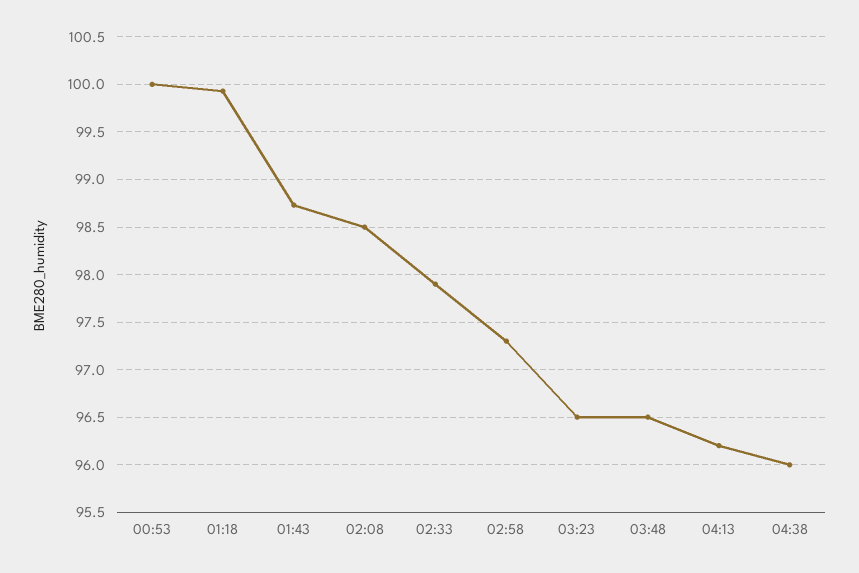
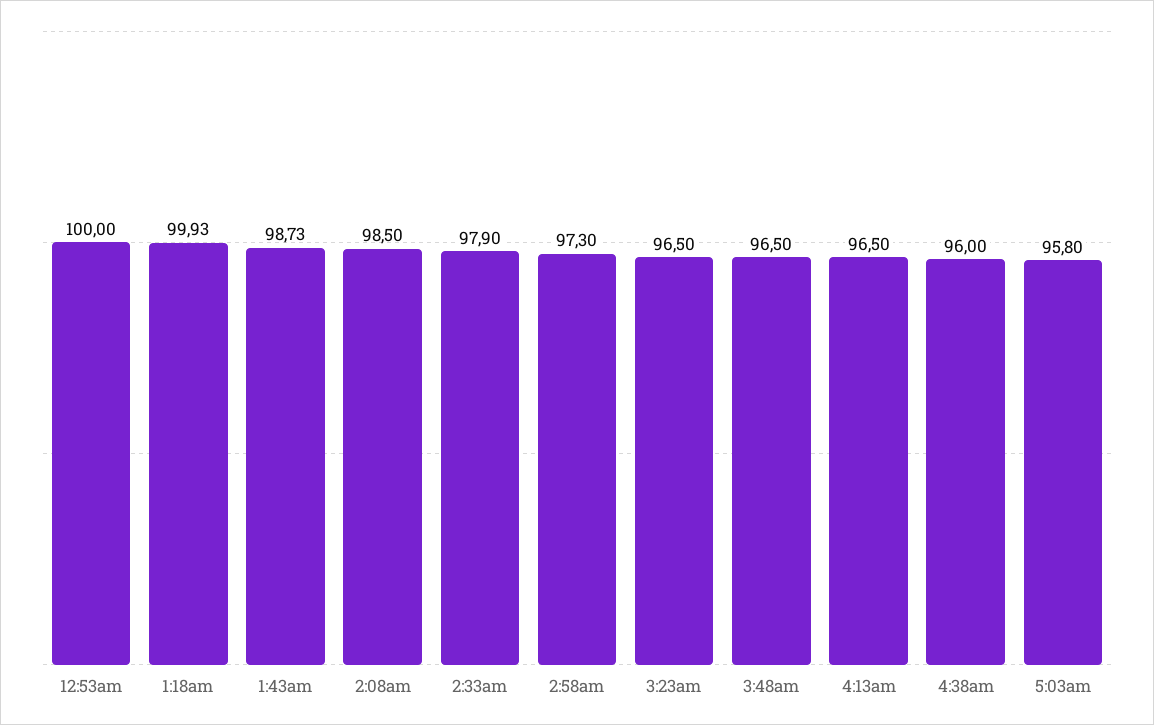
04:13: 96.2 -> 96.5
5:03am: none -> 95.8

